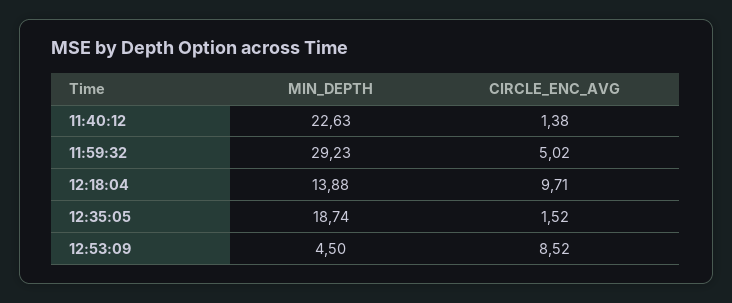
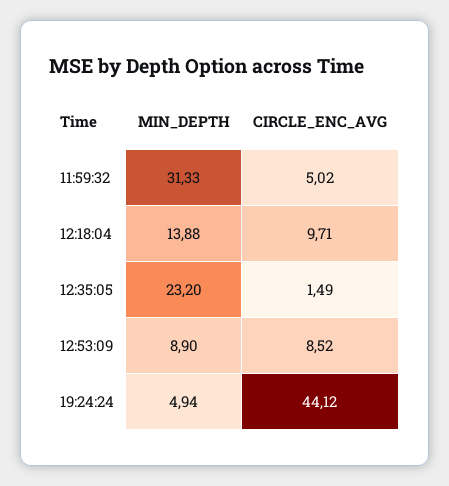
MIN_DEPTH, 11:40:12: 22.63 -> none
CIRCLE_ENC_AVG, 11:40:12: 1.38 -> none
MIN_DEPTH, 11:59:32: 29.23 -> 31.33
MIN_DEPTH, 12:35:05: 18.74 -> 23.2
CIRCLE_ENC_AVG, 12:35:05: 1.52 -> 1.49
MIN_DEPTH, 12:53:09: 4.5 -> 8.9
MIN_DEPTH, 19:24:24: none -> 4.94
CIRCLE_ENC_AVG, 19:24:24: none -> 44.12

